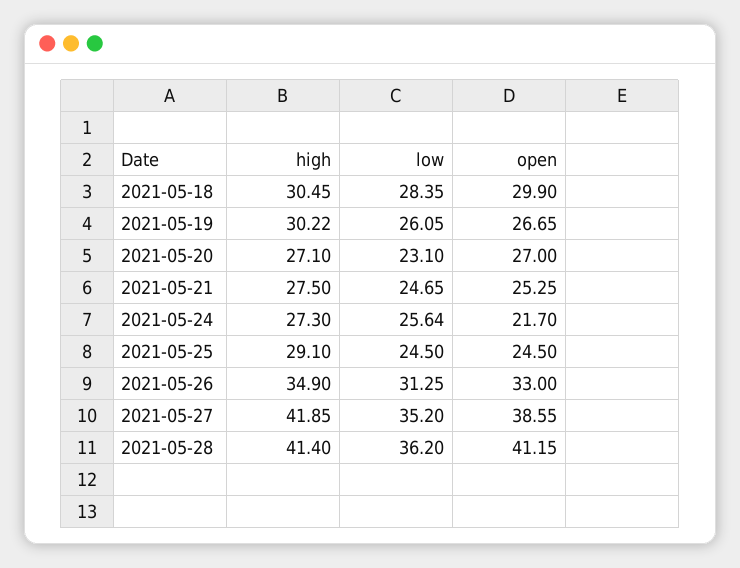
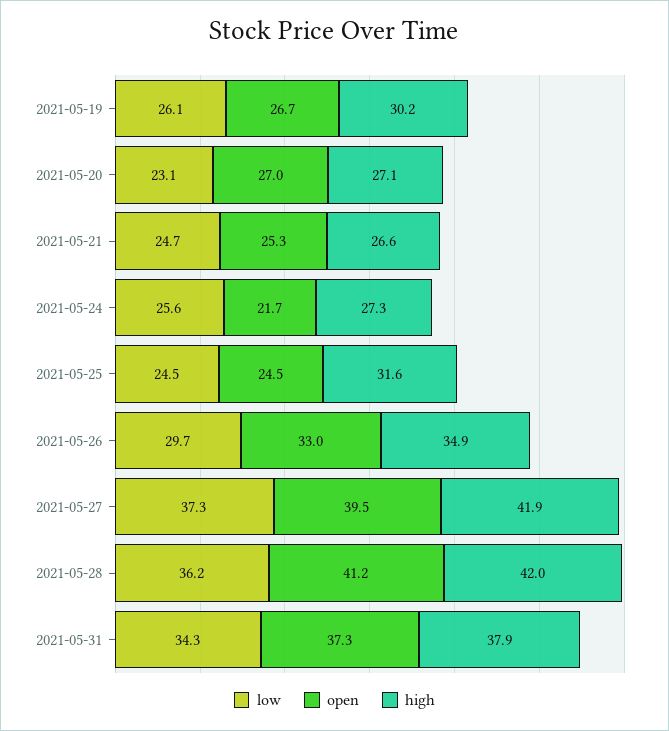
high, 2021-05-18: 30.45 -> none
low, 2021-05-18: 28.35 -> none
open, 2021-05-18: 29.9 -> none
high, 2021-05-21: 27.5 -> 26.6
high, 2021-05-25: 29.1 -> 31.6
low, 2021-05-26: 31.25 -> 29.7
low, 2021-05-27: 35.2 -> 37.3
open, 2021-05-27: 38.55 -> 39.5
high, 2021-05-28: 41.4 -> 42
low, 2021-05-31: none -> 34.3
open, 2021-05-31: none -> 37.3
high, 2021-05-31: none -> 37.9

